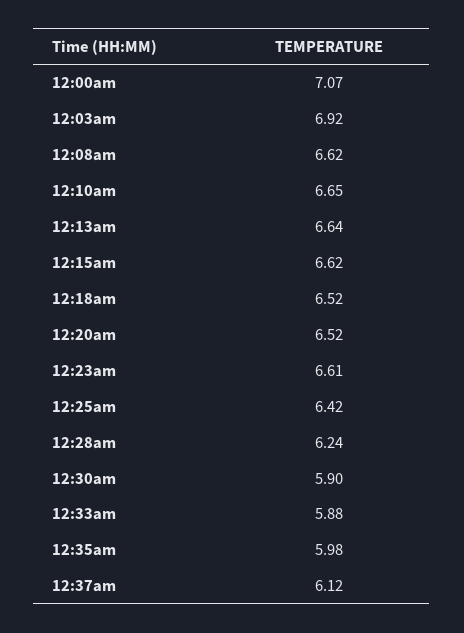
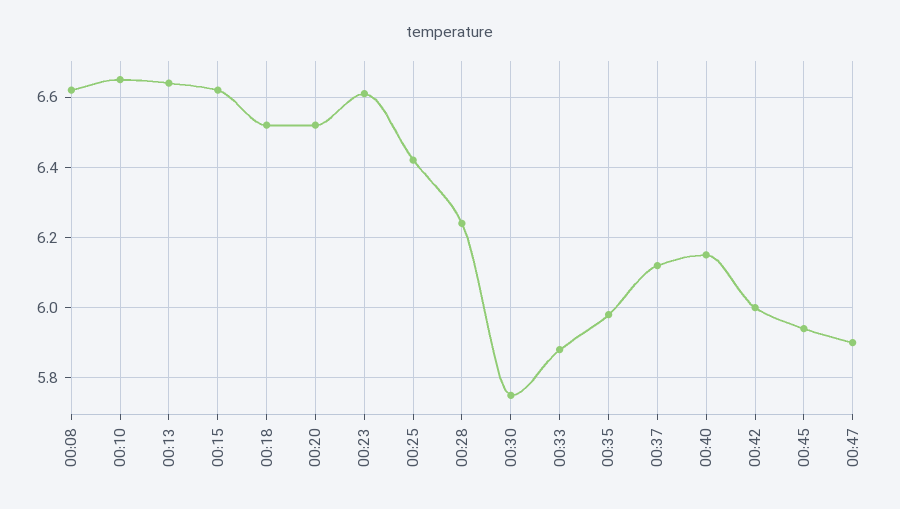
12:00am: 7.07 -> none
12:03am: 6.92 -> none
12:30am: 5.9 -> 5.75
00:40: none -> 6.15
00:42: none -> 6
00:45: none -> 5.95
00:47: none -> 5.9

